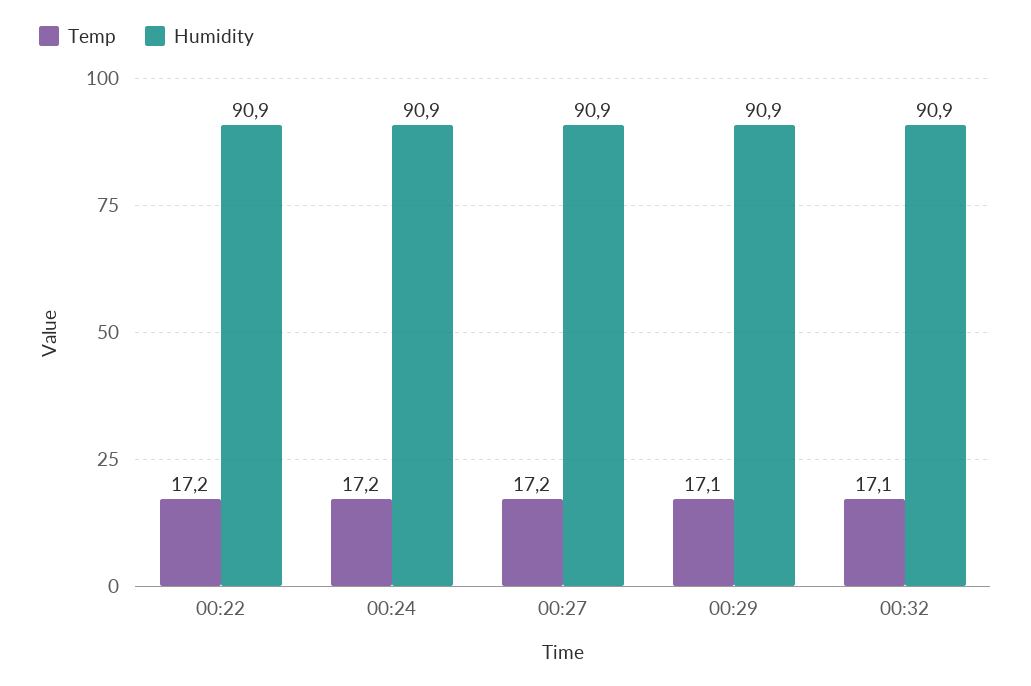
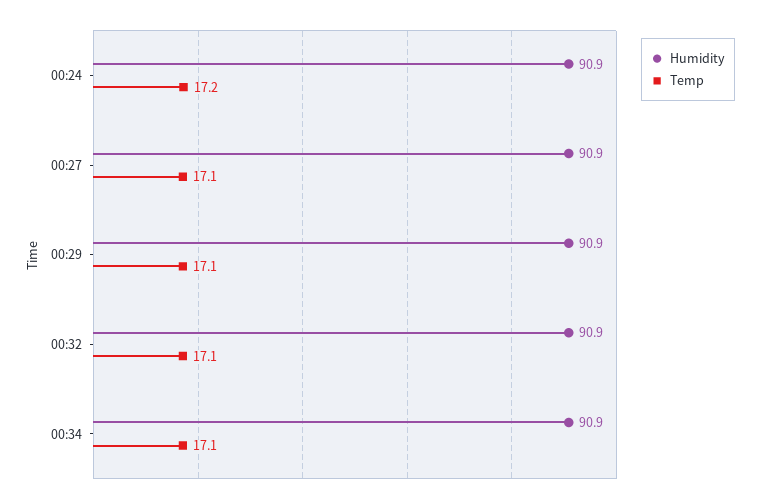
Temp, 00:22: 17.2 -> none
Humidity, 00:22: 90.9 -> none
Temp, 00:27: 17.2 -> 17.1
Humidity, 00:34: none -> 90.9
Temp, 00:34: none -> 17.1

